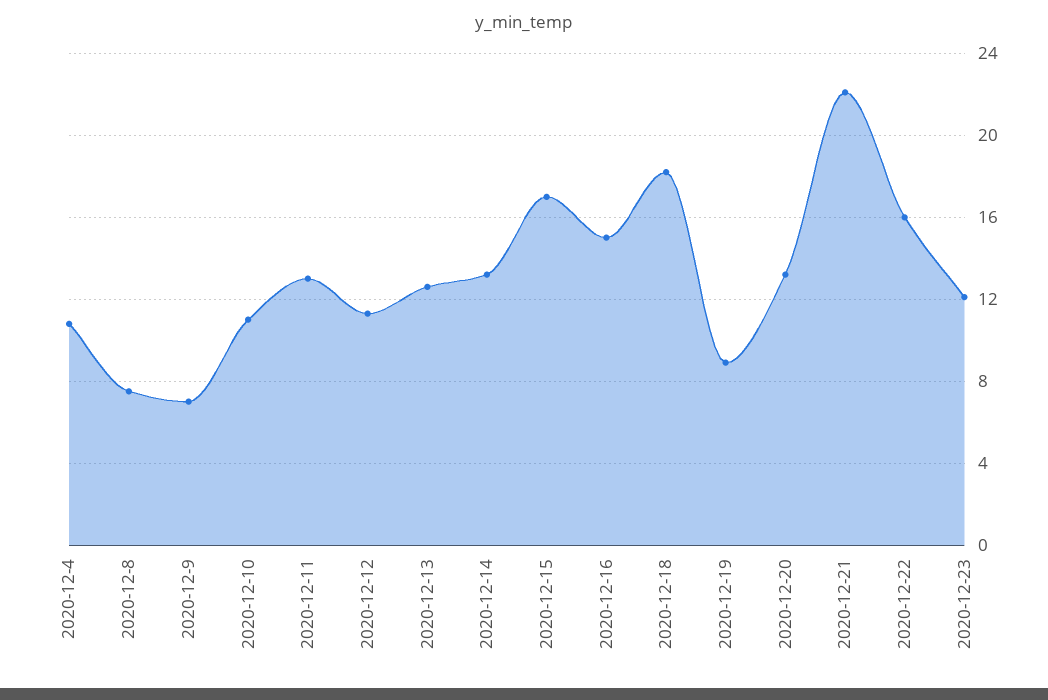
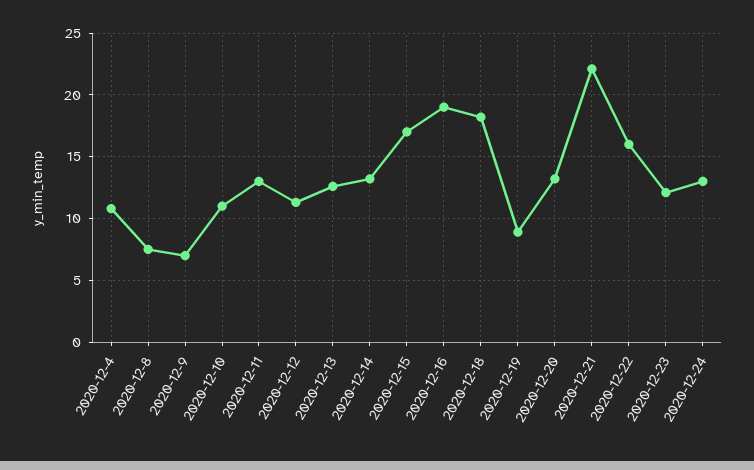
2020-12-16: 15 -> 19
2020-12-24: none -> 13

